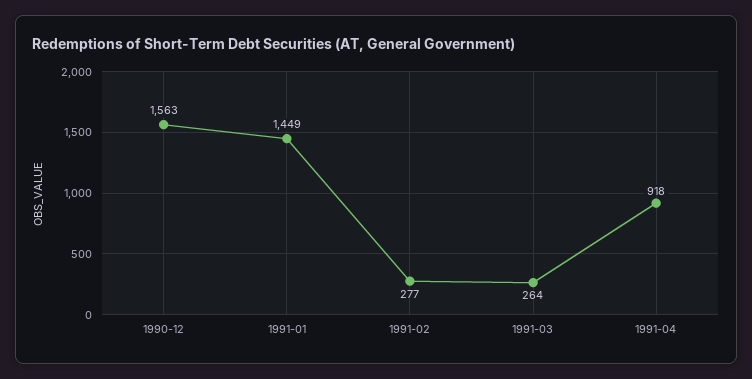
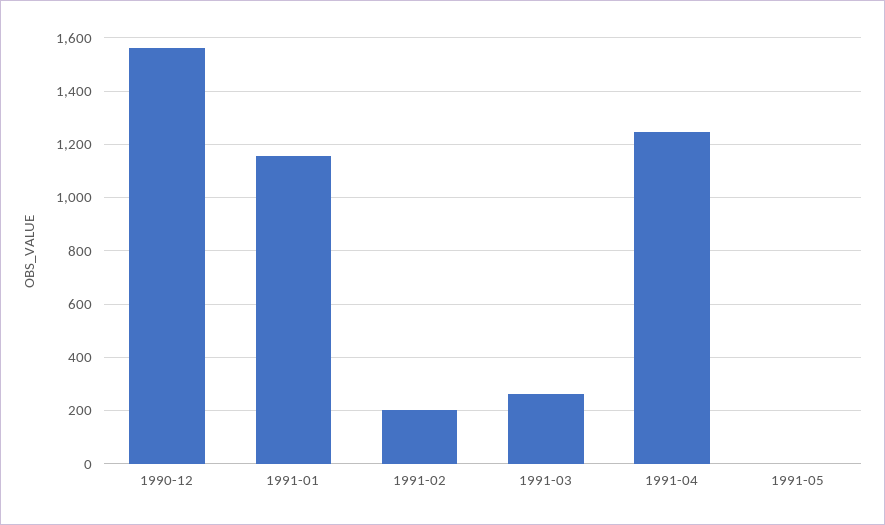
1991-01: 1449 -> 1150
1991-02: 277 -> 200
1991-04: 918 -> 1250
1991-05: none -> 0

